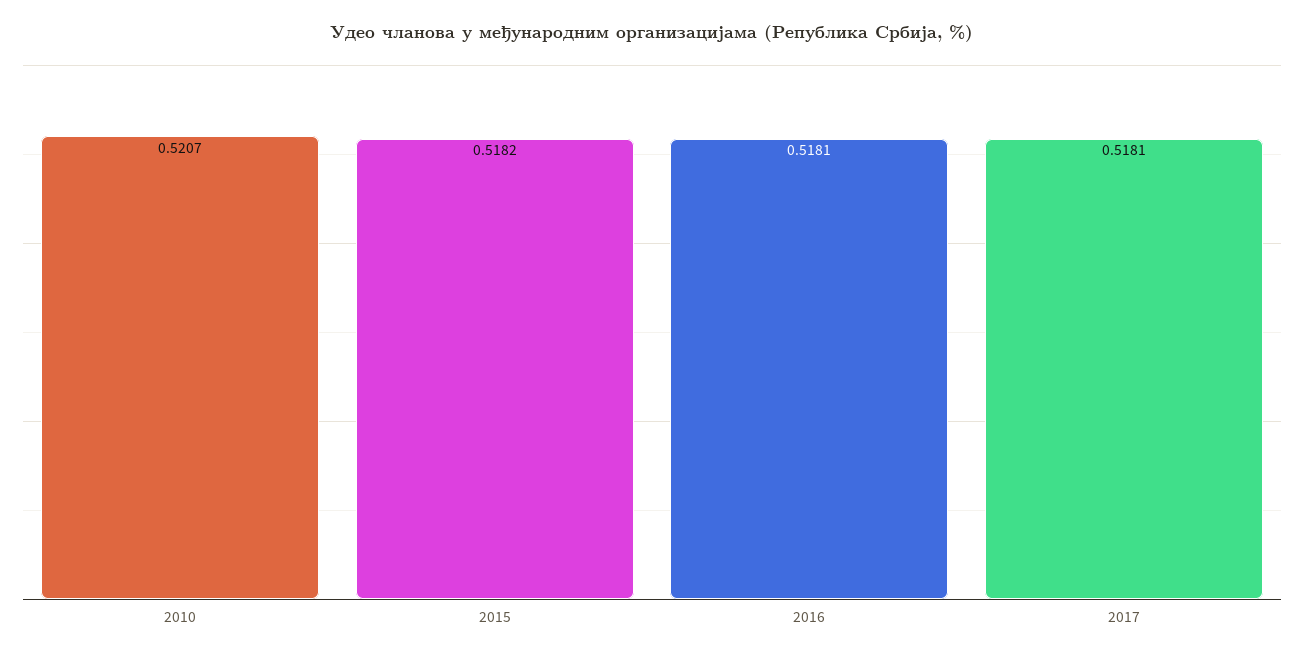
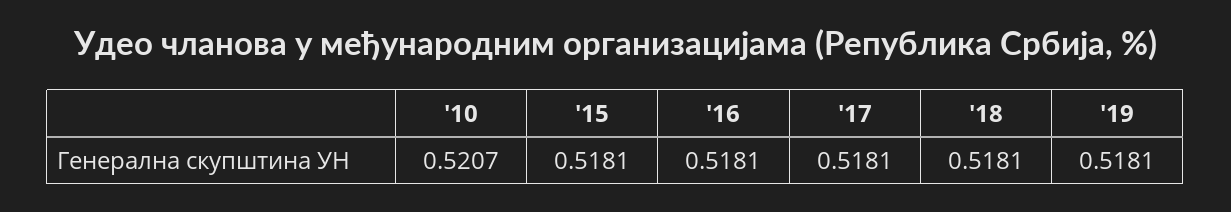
2015: 0.5182 -> 0.5181
'18: none -> 0.5181
'19: none -> 0.5181

